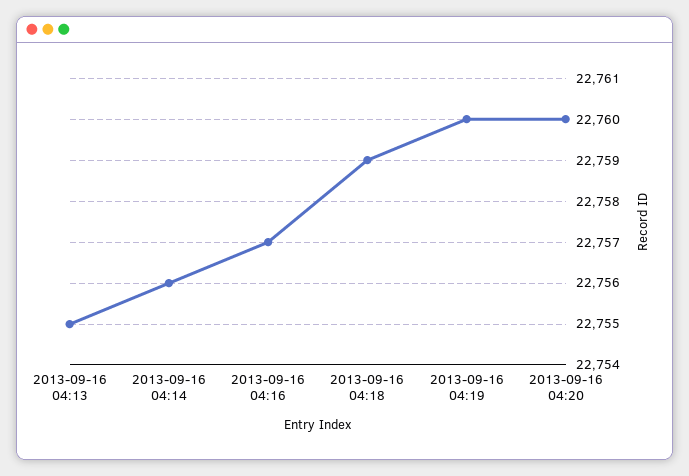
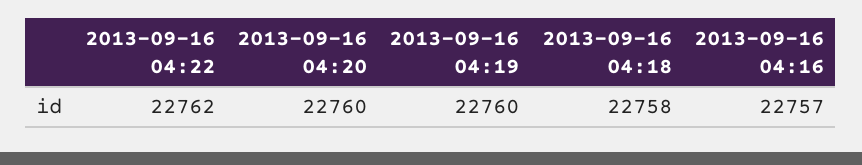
2013-09-16 04:13: 22755 -> none
2013-09-16 04:14: 22756 -> none
2013-09-16 04:18: 22759 -> 22758
2013-09-16 04:22: none -> 22762

